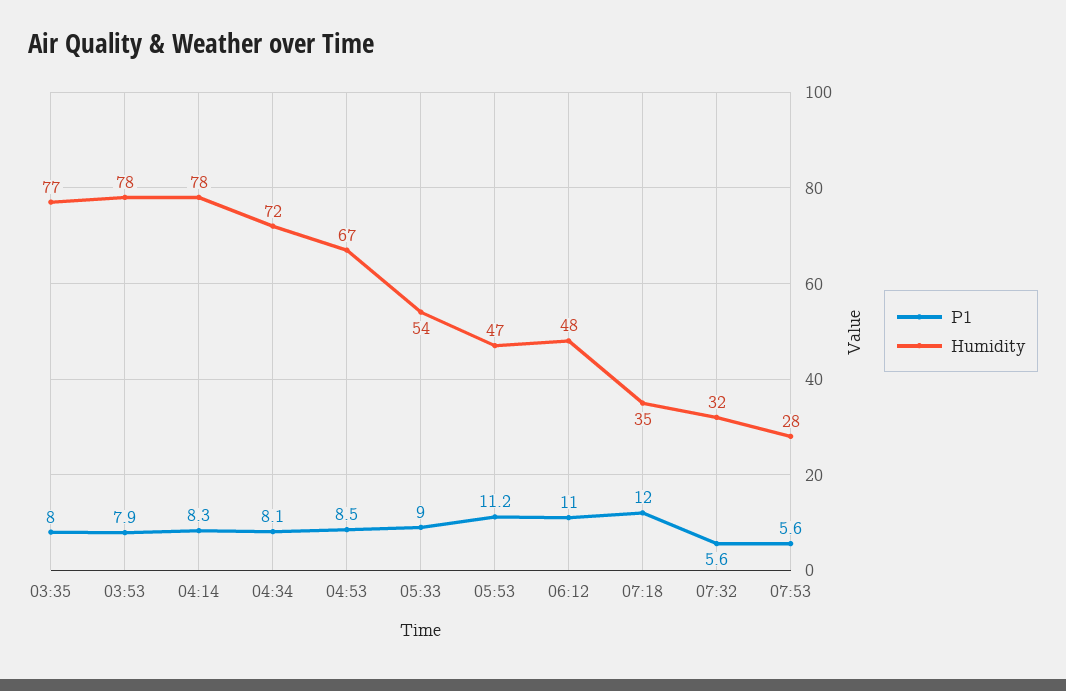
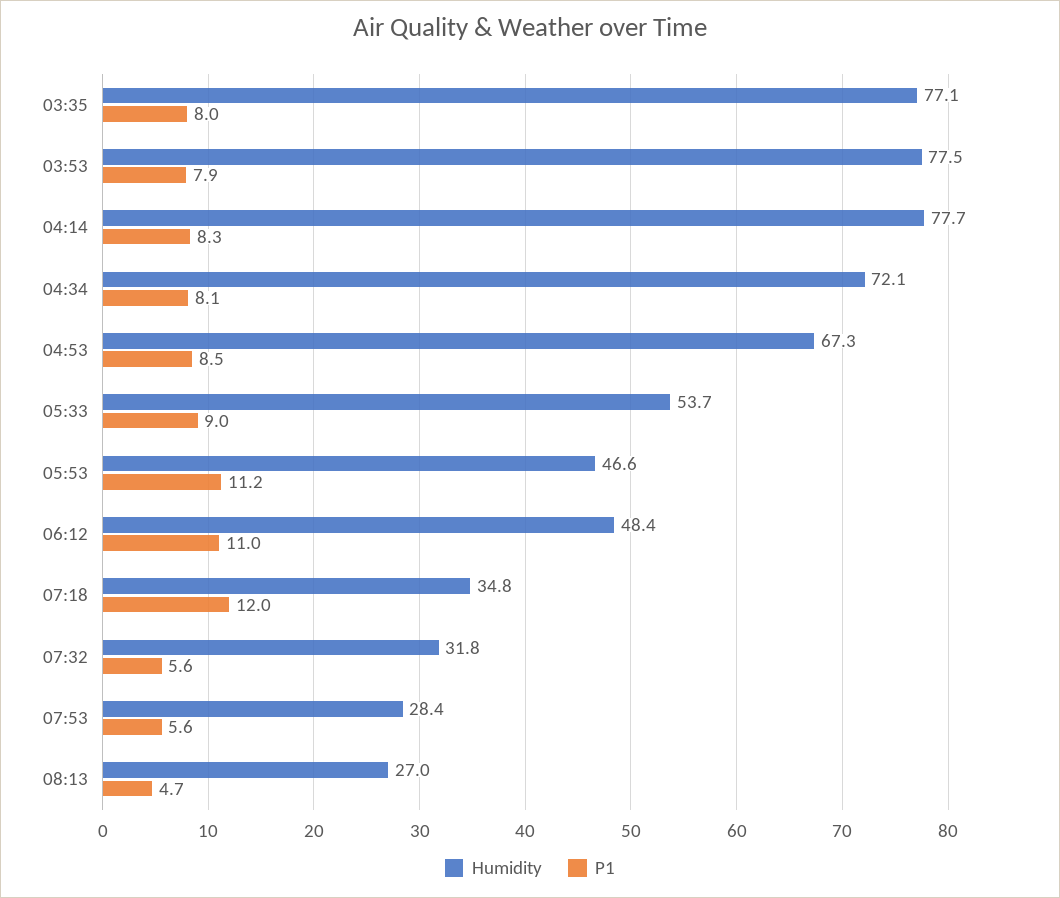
Humidity, 08:13: none -> 27
P1, 08:13: none -> 4.7

